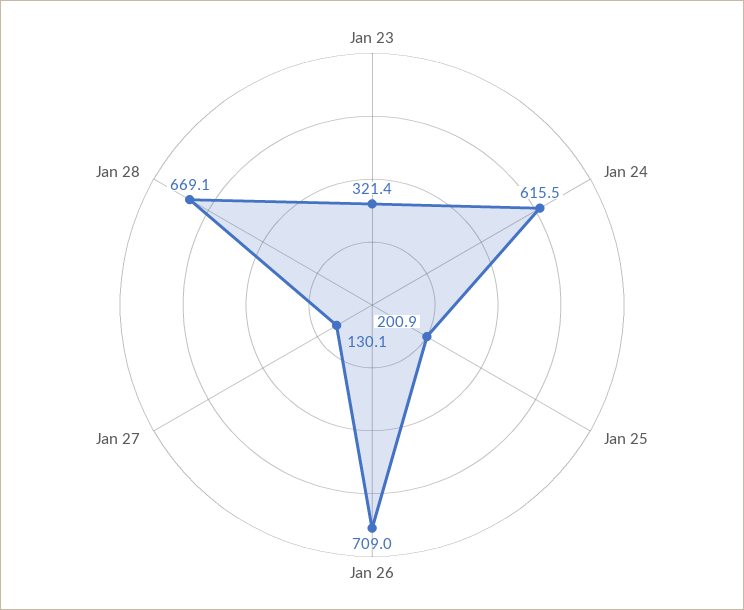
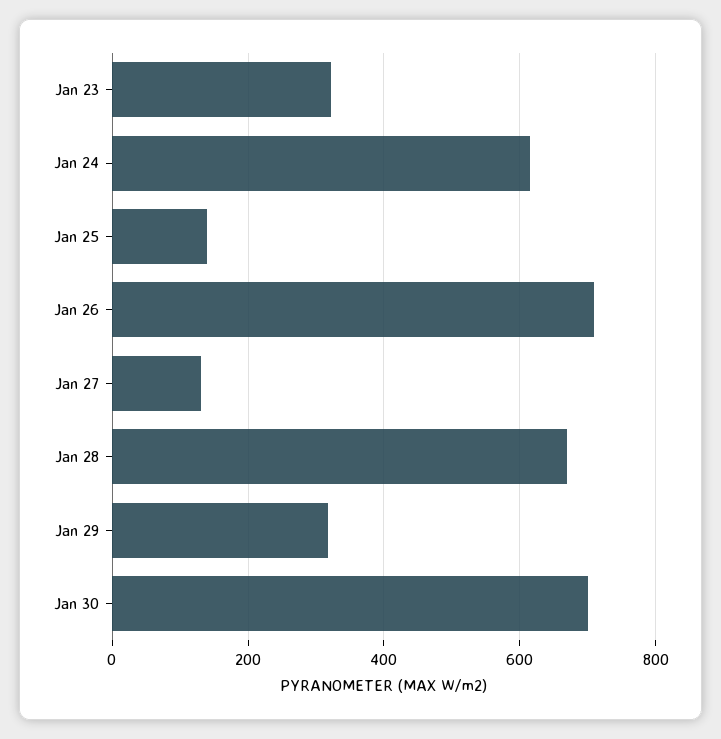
Jan 25: 200.9 -> 140
Jan 29: none -> 320
Jan 30: none -> 700

